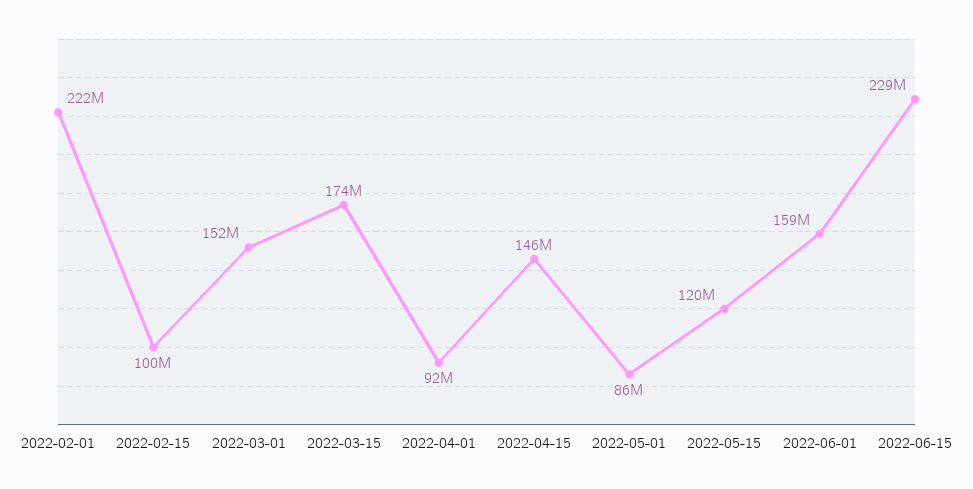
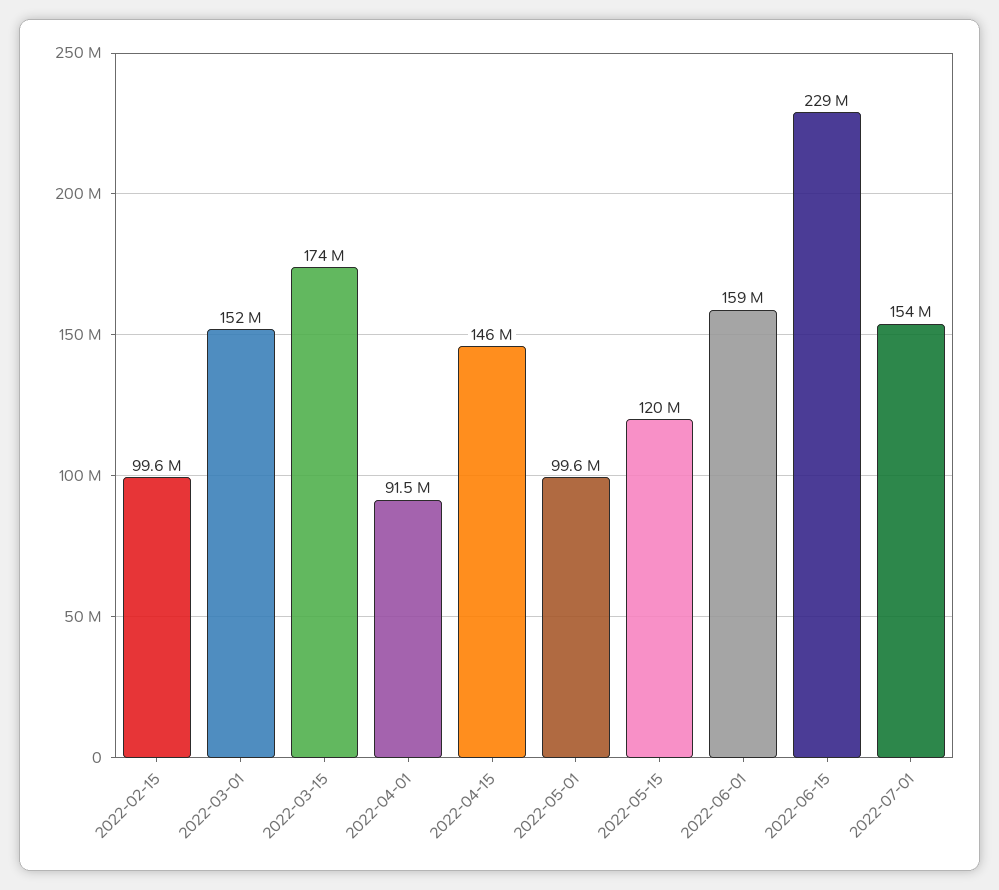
2022-02-01: 222000000 -> none
2022-05-01: 86000000 -> 99600000
2022-07-01: none -> 154000000

